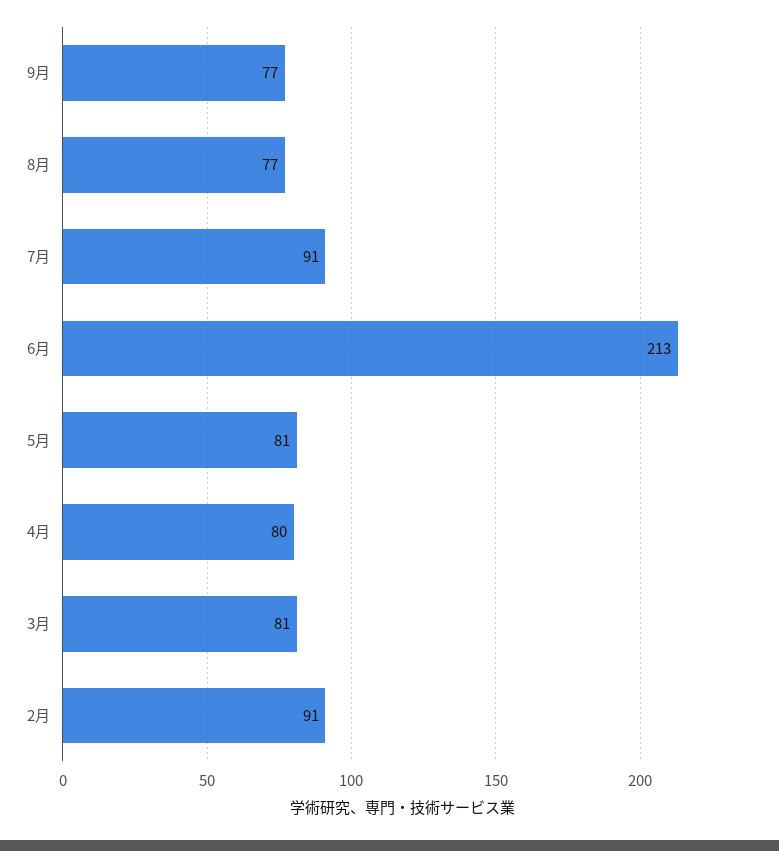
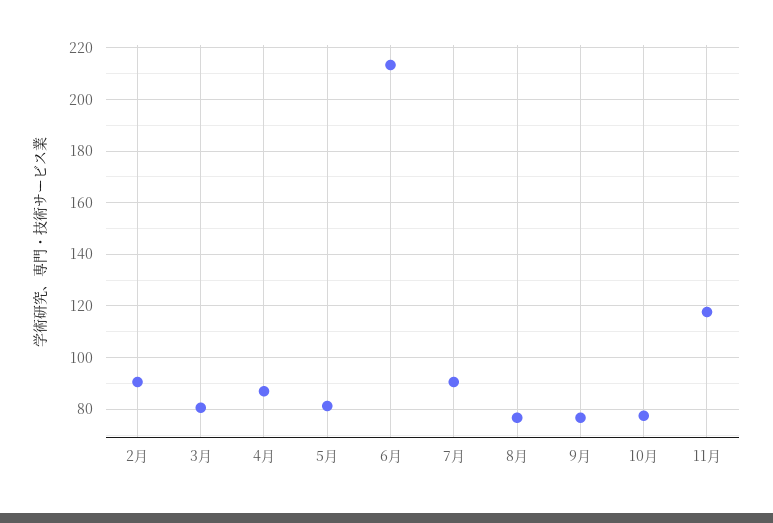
4月: 80 -> 87.5
10月: none -> 77.5
11月: none -> 117.5

